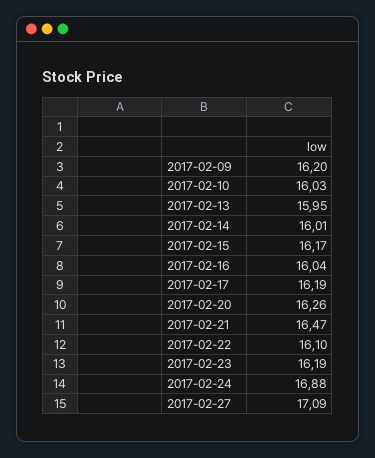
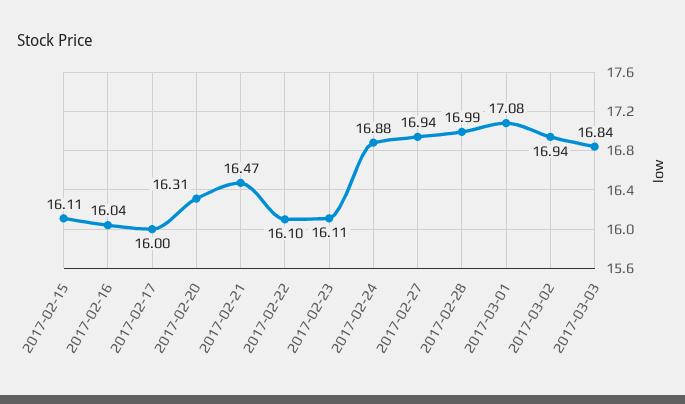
2017-02-09: 16.2 -> none
2017-02-10: 16.03 -> none
2017-02-13: 15.95 -> none
2017-02-14: 16.01 -> none
2017-02-15: 16.17 -> 16.11
2017-02-17: 16.19 -> 16
2017-02-20: 16.26 -> 16.31
2017-02-23: 16.19 -> 16.11
2017-02-27: 17.09 -> 16.94
2017-02-28: none -> 16.99
2017-03-01: none -> 17.08
2017-03-02: none -> 16.94
2017-03-03: none -> 16.84

